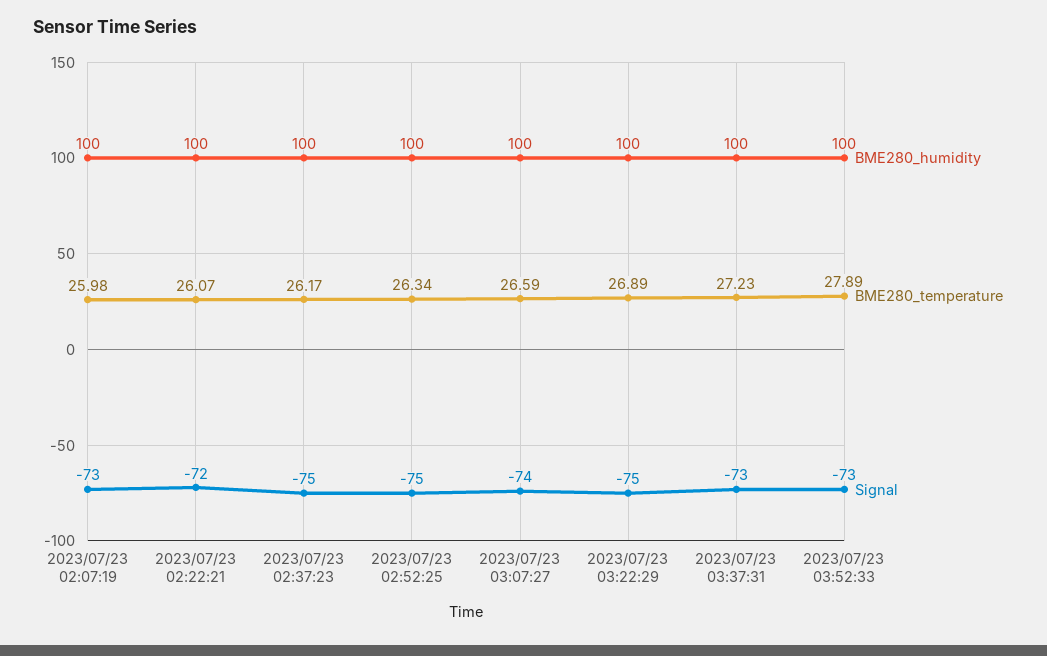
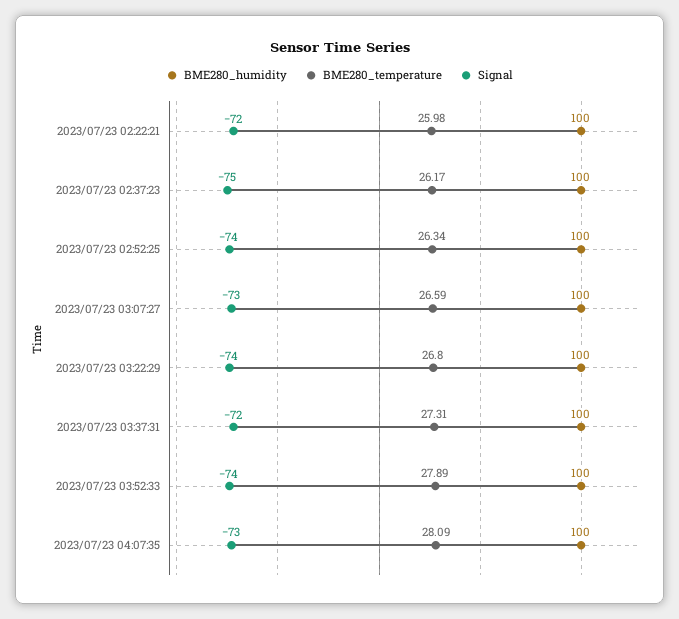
BME280_humidity, 2023/07/23 02:07:19: 100 -> none
BME280_temperature, 2023/07/23 02:07:19: 25.98 -> none
Signal, 2023/07/23 02:07:19: -73 -> none
BME280_temperature, 2023/07/23 02:22:21: 26.07 -> 25.98
Signal, 2023/07/23 02:52:25: -75 -> -74
Signal, 2023/07/23 03:07:27: -74 -> -73
BME280_temperature, 2023/07/23 03:22:29: 26.89 -> 26.8
Signal, 2023/07/23 03:22:29: -75 -> -74
BME280_temperature, 2023/07/23 03:37:31: 27.23 -> 27.31
Signal, 2023/07/23 03:37:31: -73 -> -72
Signal, 2023/07/23 03:52:33: -73 -> -74
BME280_humidity, 2023/07/23 04:07:35: none -> 100
BME280_temperature, 2023/07/23 04:07:35: none -> 28.09
Signal, 2023/07/23 04:07:35: none -> -73

